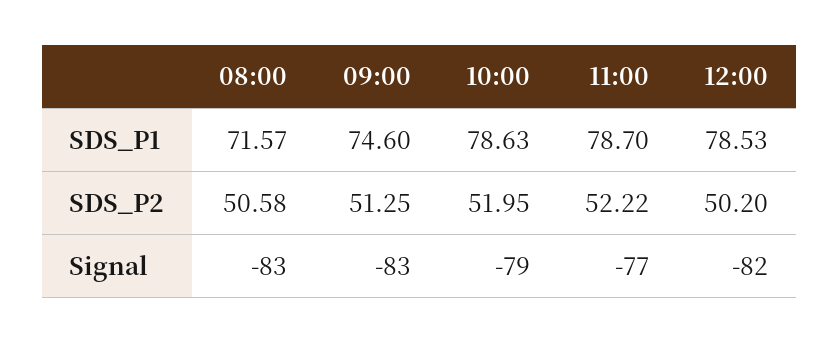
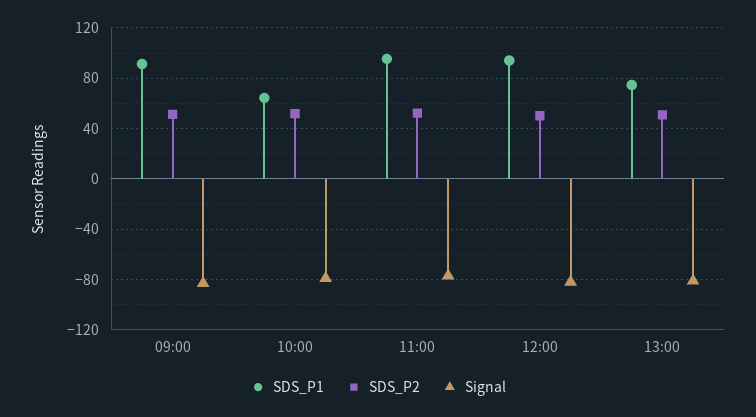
SDS_P1, 08:00: 71.57 -> none
SDS_P1, 09:00: 74.6 -> 90
SDS_P1, 10:00: 78.63 -> 65
SDS_P1, 11:00: 78.7 -> 95
SDS_P1, 12:00: 78.53 -> 95
SDS_P2, 08:00: 50.58 -> none
Signal, 08:00: -83 -> none
SDS_P1, 13:00: none -> 75
SDS_P2, 13:00: none -> 50
Signal, 13:00: none -> -80

